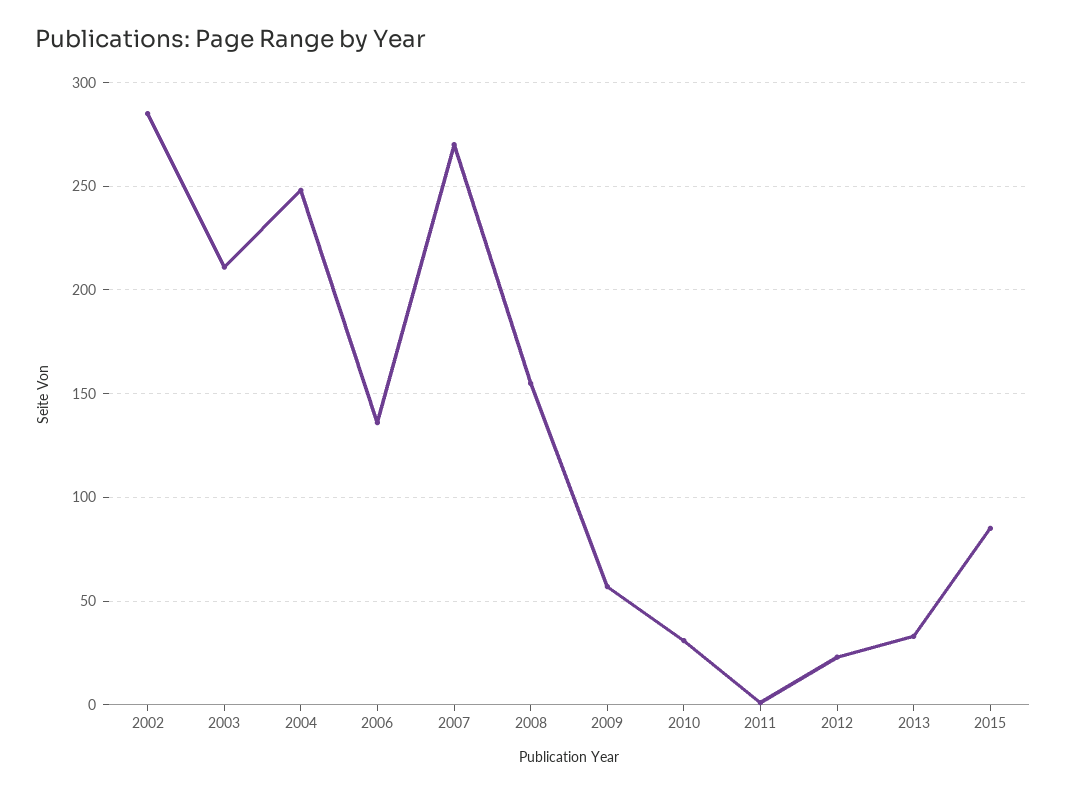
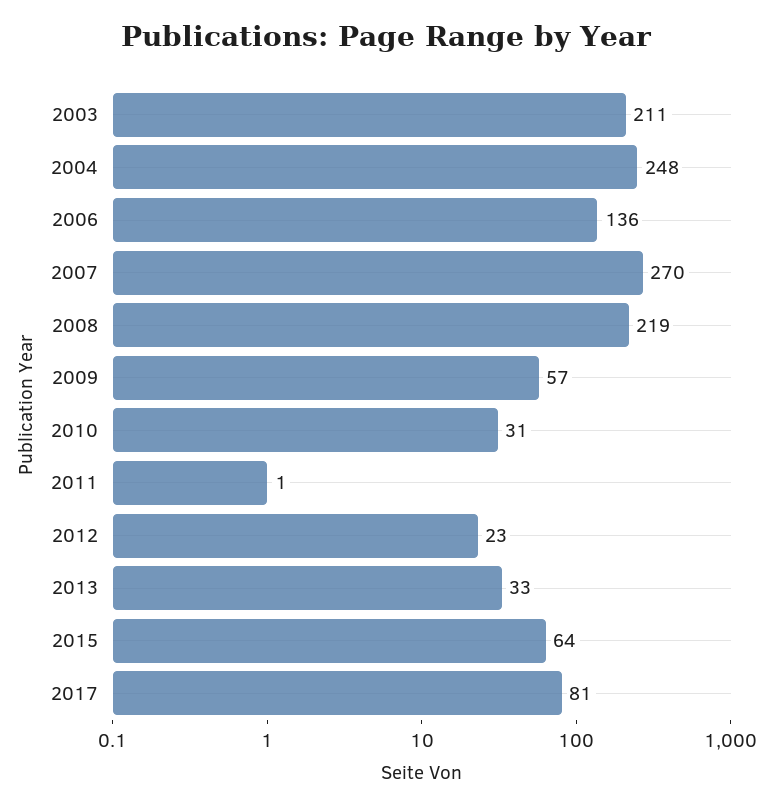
2002: 285 -> none
2008: 155 -> 219
2015: 85 -> 64
2017: none -> 81

